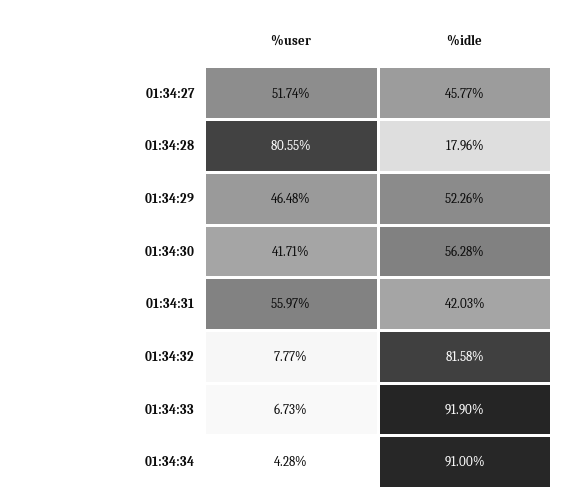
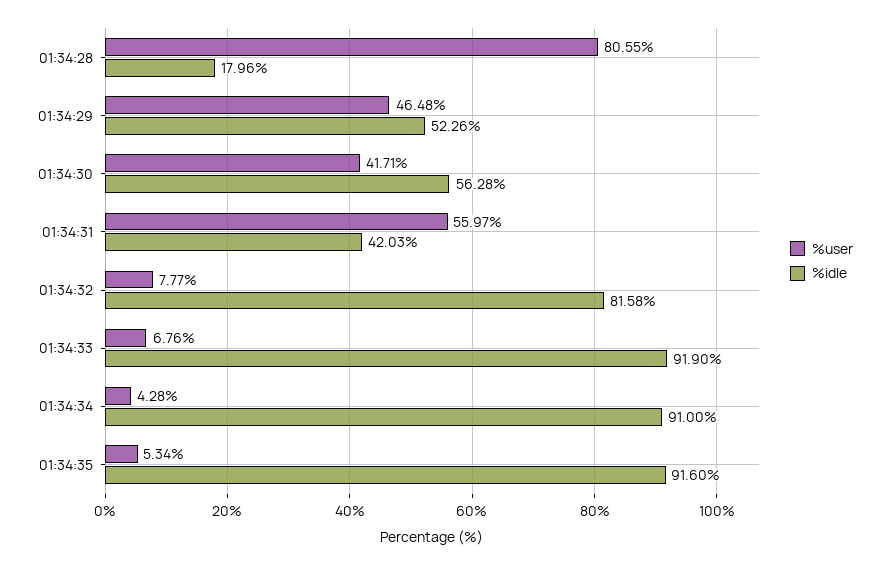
%user, 01:34:27: 51.74 -> none
%idle, 01:34:27: 45.77 -> none
%user, 01:34:33: 6.73 -> 6.76
%user, 01:34:35: none -> 5.34
%idle, 01:34:35: none -> 91.6

